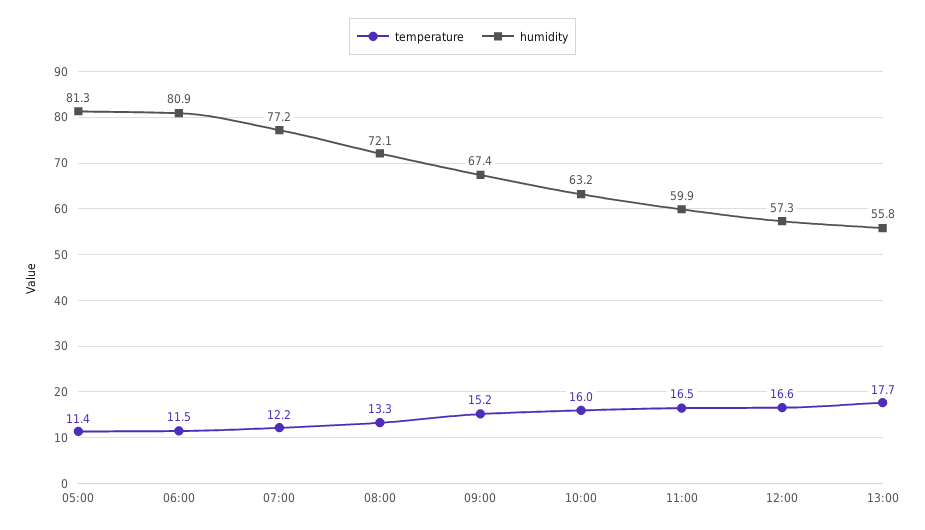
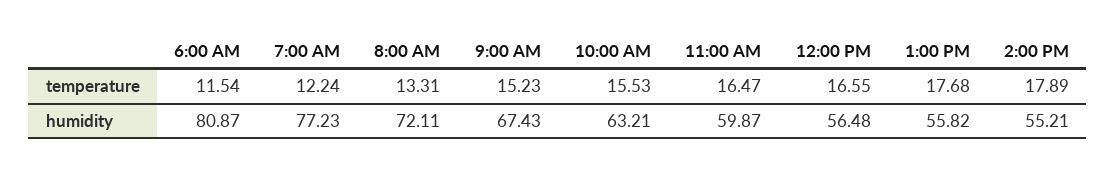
temperature, 05:00: 11.4 -> none
humidity, 05:00: 81.3 -> none
temperature, 10:00: 16 -> 15.53
humidity, 12:00: 57.3 -> 56.48
temperature, 2:00 PM: none -> 17.89
humidity, 2:00 PM: none -> 55.21

